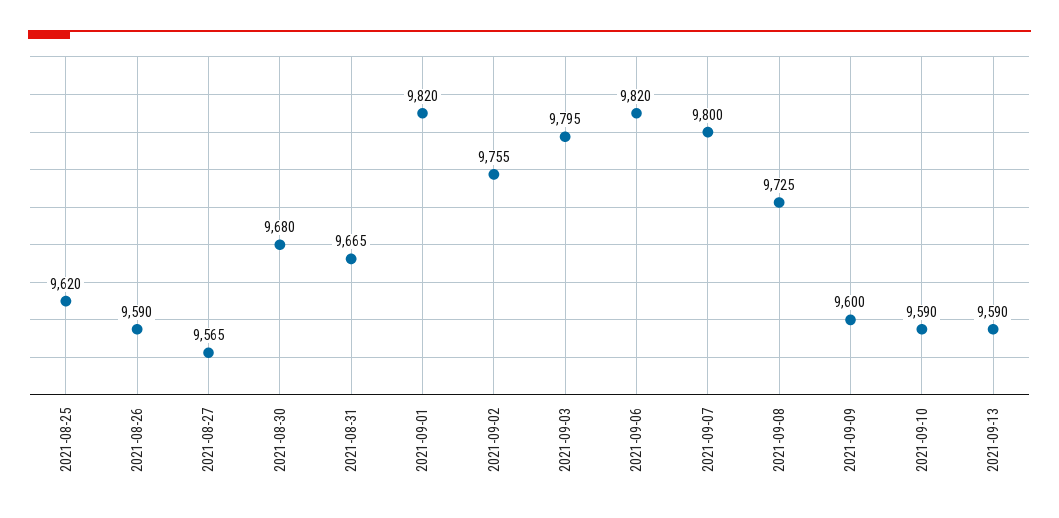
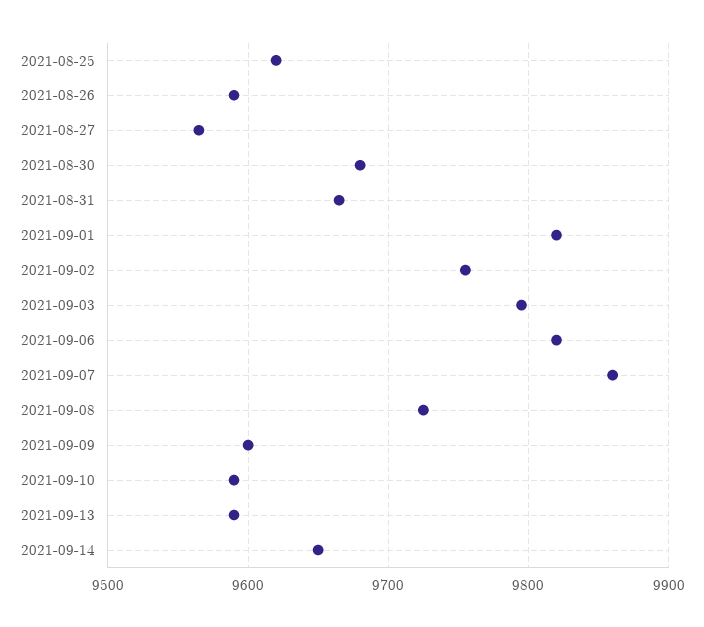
2021-09-07: 9800 -> 9860
2021-09-14: none -> 9650

